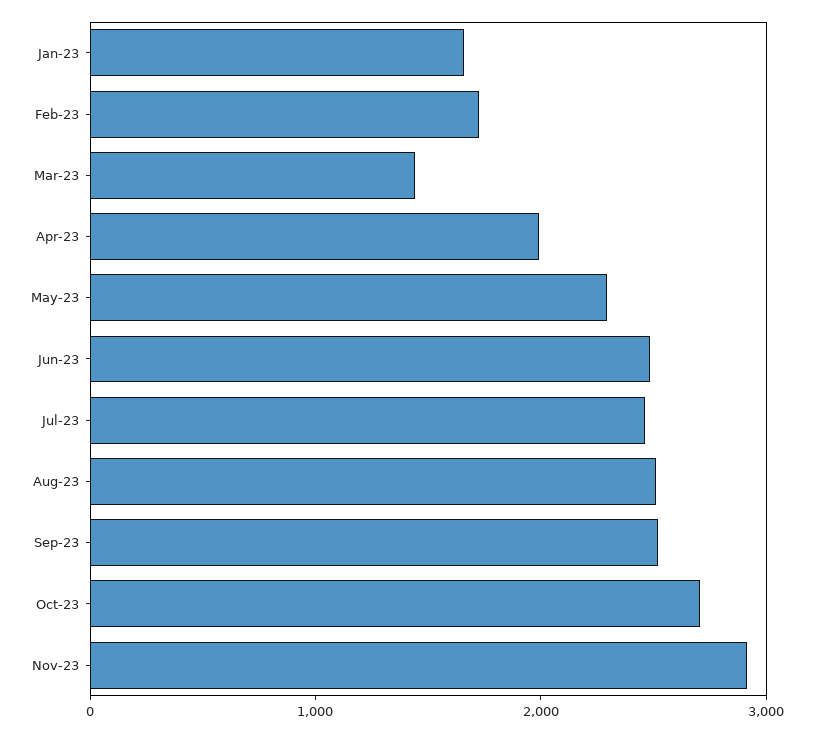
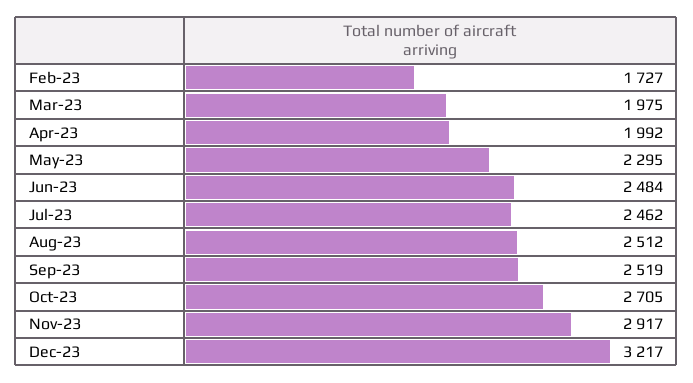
Jan-23: 1600 -> none
Mar-23: 1400 -> 1975
Dec-23: none -> 3217

